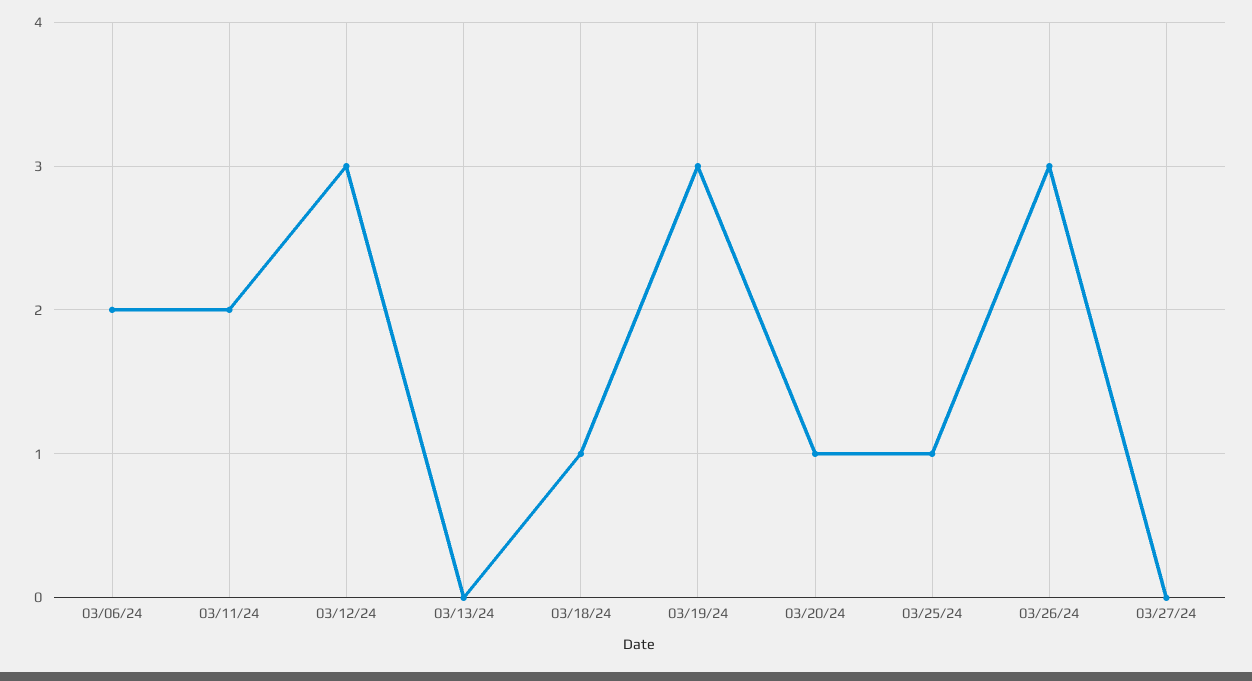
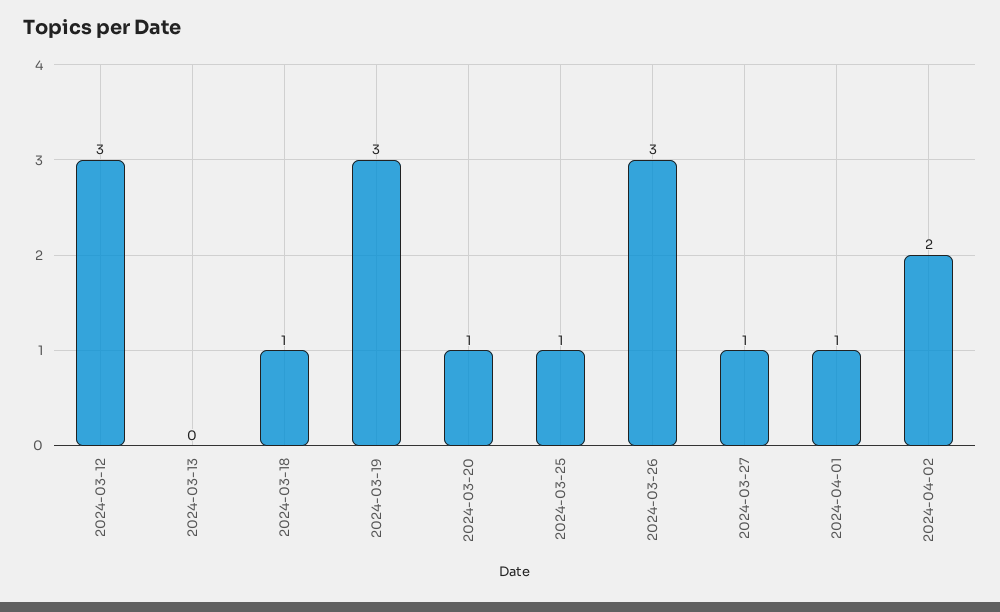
03/06/24: 2 -> none
03/11/24: 2 -> none
03/27/24: 0 -> 1
2024-04-01: none -> 1
2024-04-02: none -> 2

